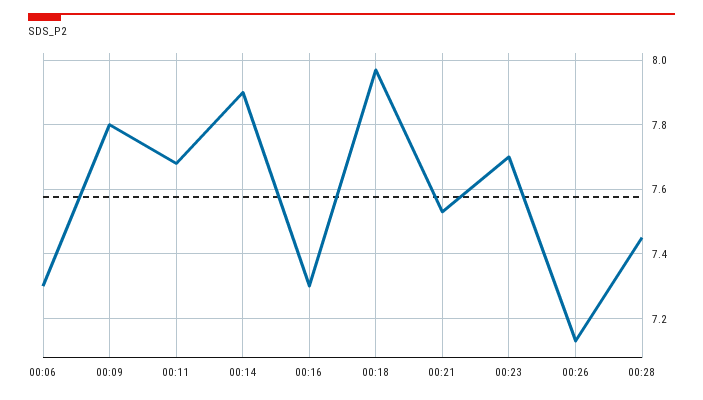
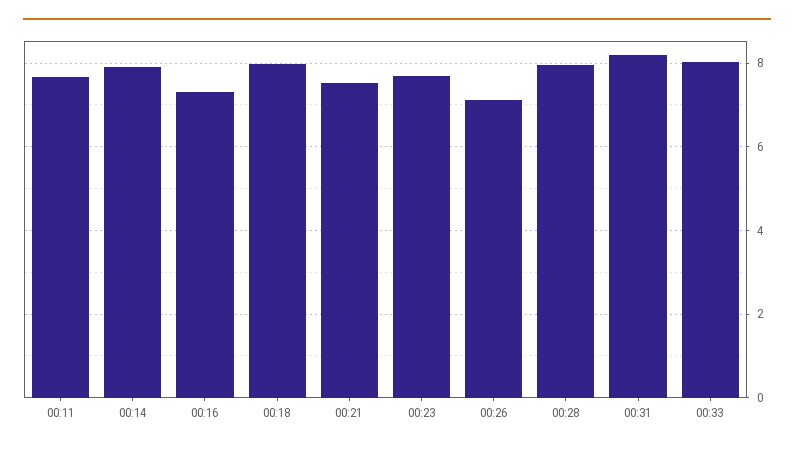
00:06: 7.3 -> none
00:09: 7.8 -> none
00:28: 7.45 -> 8
00:31: none -> 8.2
00:33: none -> 8

